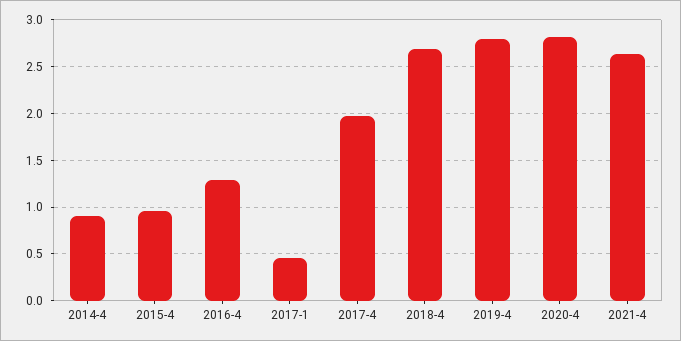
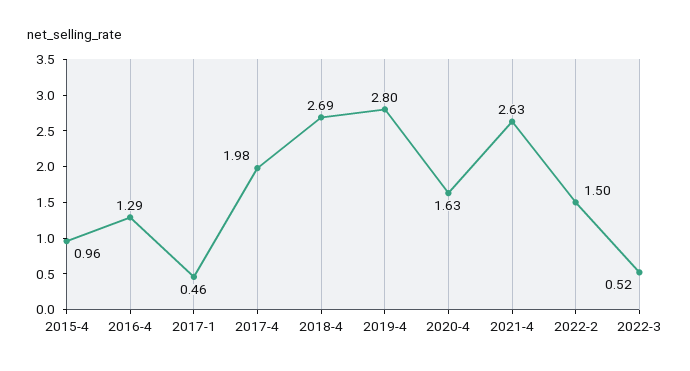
2014-4: 0.9 -> none
2020-4: 2.8 -> 1.63
2022-2: none -> 1.5
2022-3: none -> 0.52

